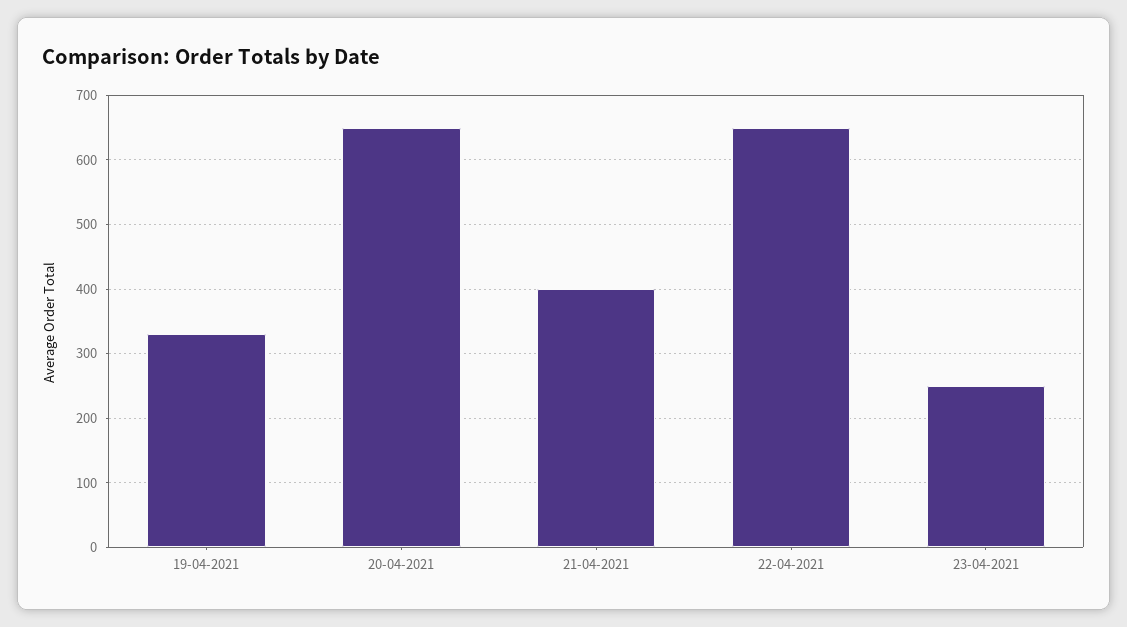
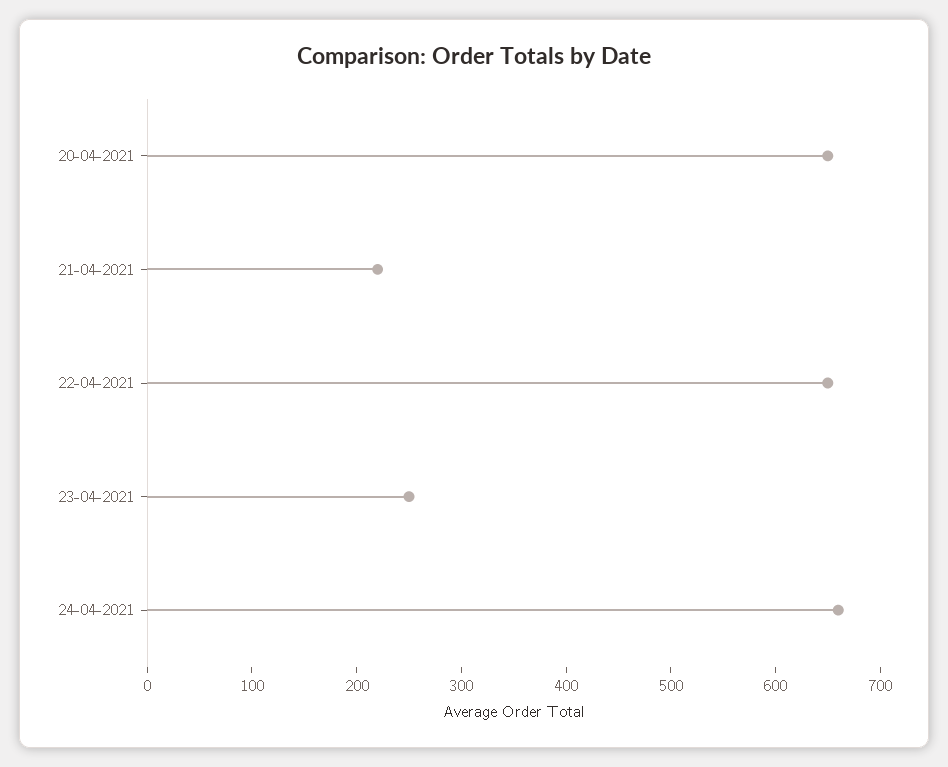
19-04-2021: 330 -> none
21-04-2021: 400 -> 220
24-04-2021: none -> 660

